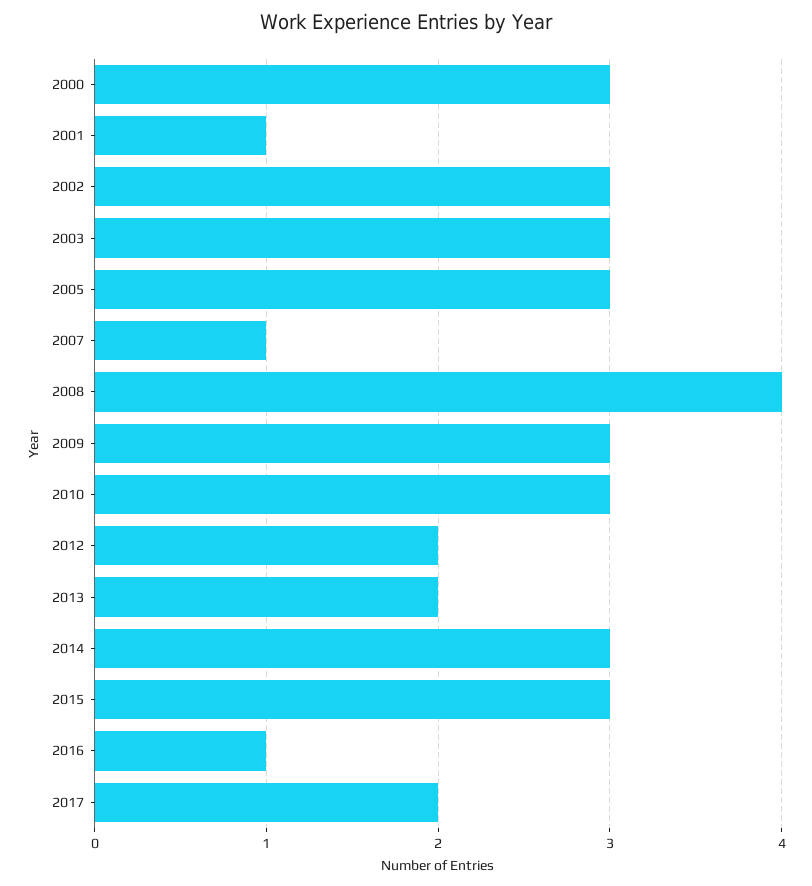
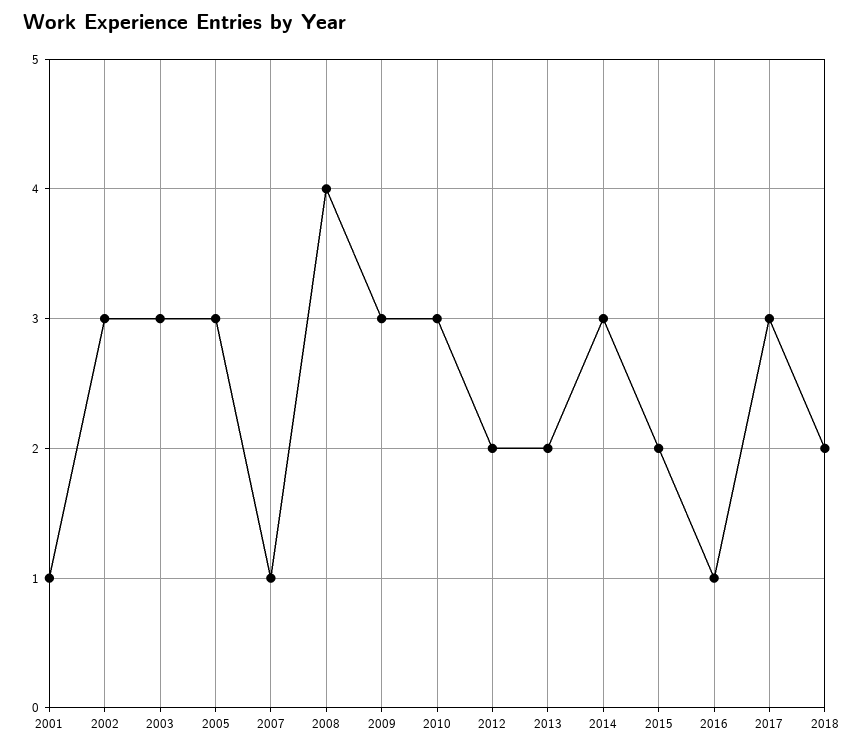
2000: 3 -> none
2015: 3 -> 2
2017: 2 -> 3
2018: none -> 2

